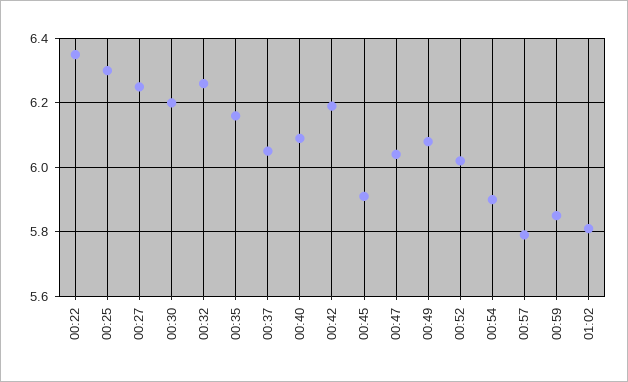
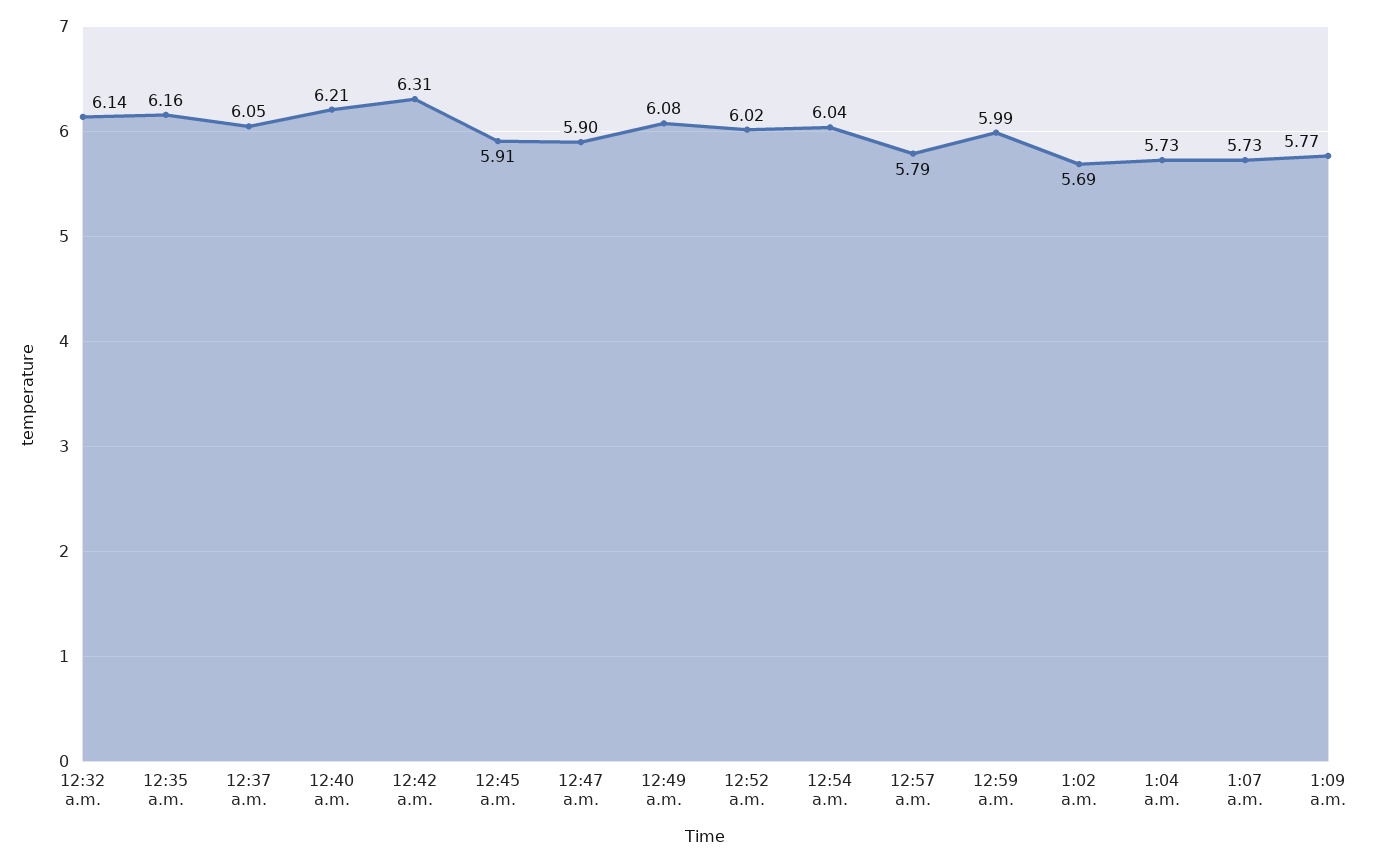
00:22: 6.35 -> none
00:25: 6.3 -> none
00:27: 6.25 -> none
00:30: 6.2 -> none
00:32: 6.25 -> 6.14
00:40: 6.1 -> 6.21
00:42: 6.2 -> 6.31
00:47: 6.05 -> 5.9
00:54: 5.9 -> 6.04
00:59: 5.85 -> 5.99
01:02: 5.8 -> 5.69
1:04 a.m.: none -> 5.73
1:07 a.m.: none -> 5.73
1:09 a.m.: none -> 5.77

